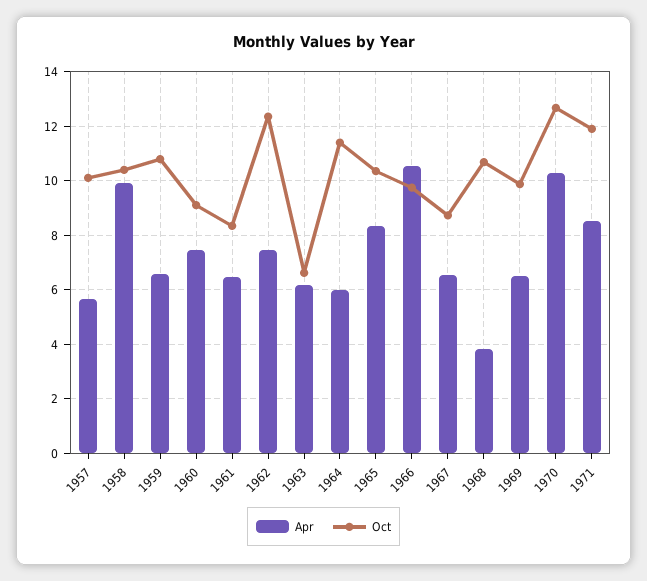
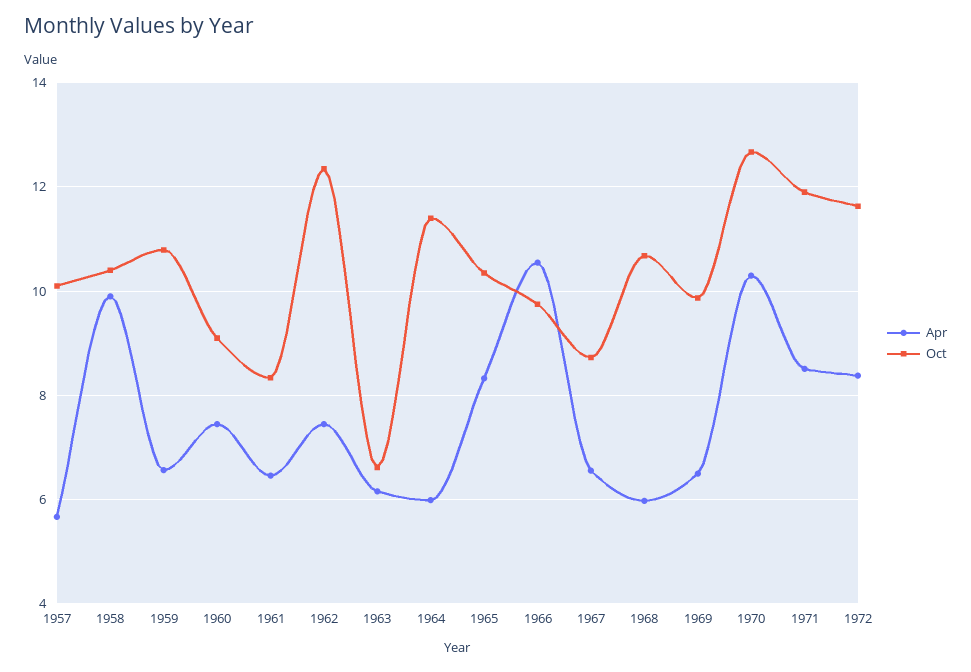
Apr, 1968: 3.75 -> 6
Apr, 1972: none -> 8.4
Oct, 1972: none -> 11.6

